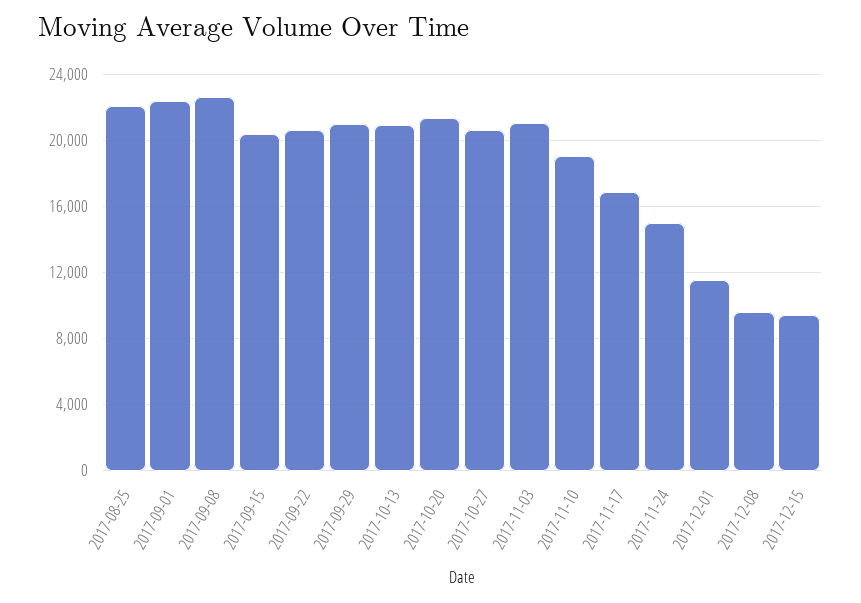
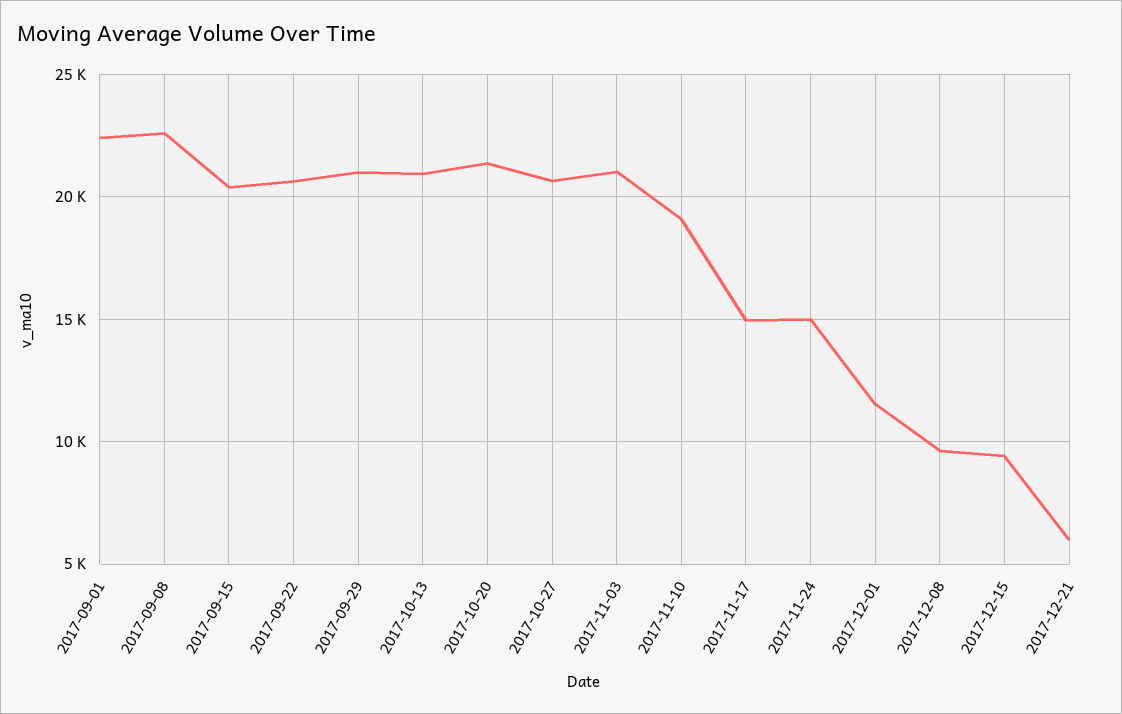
2017-08-25: 22000 -> none
2017-11-17: 17000 -> 15000
2017-12-21: none -> 6000

